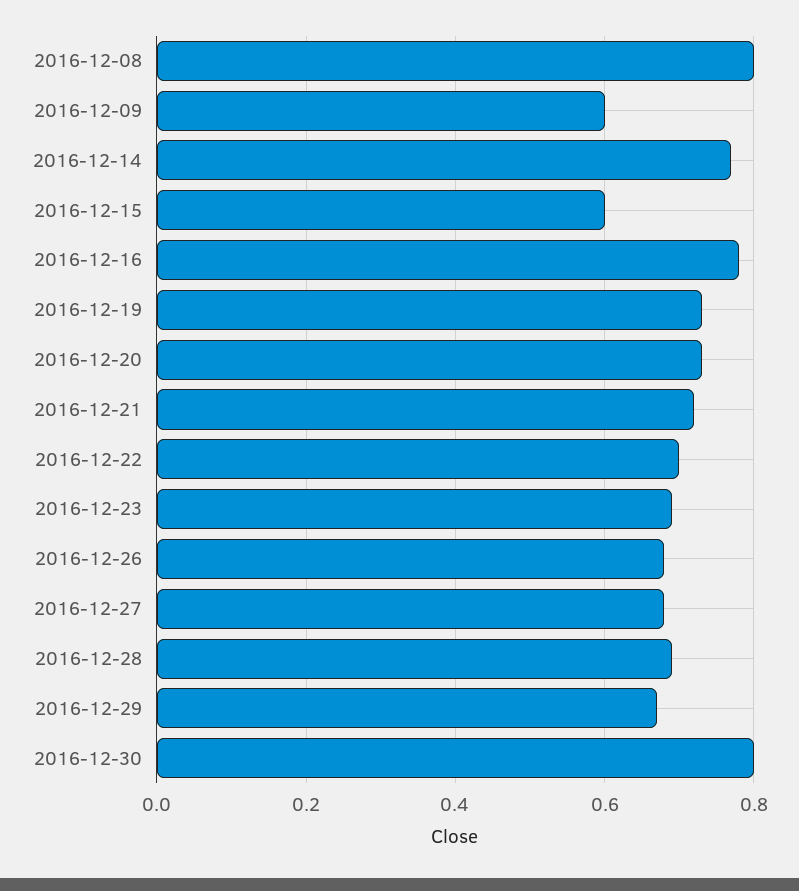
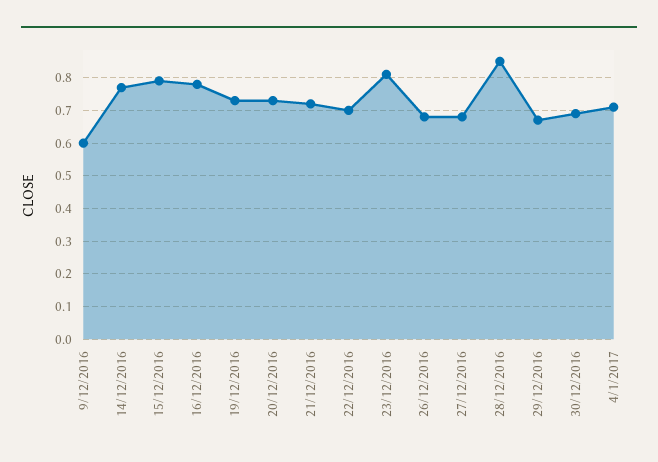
2016-12-08: 0.8 -> none
2016-12-15: 0.6 -> 0.8
2016-12-23: 0.7 -> 0.8
2016-12-28: 0.7 -> 0.85
2016-12-30: 0.8 -> 0.7
4/1/2017: none -> 0.7

